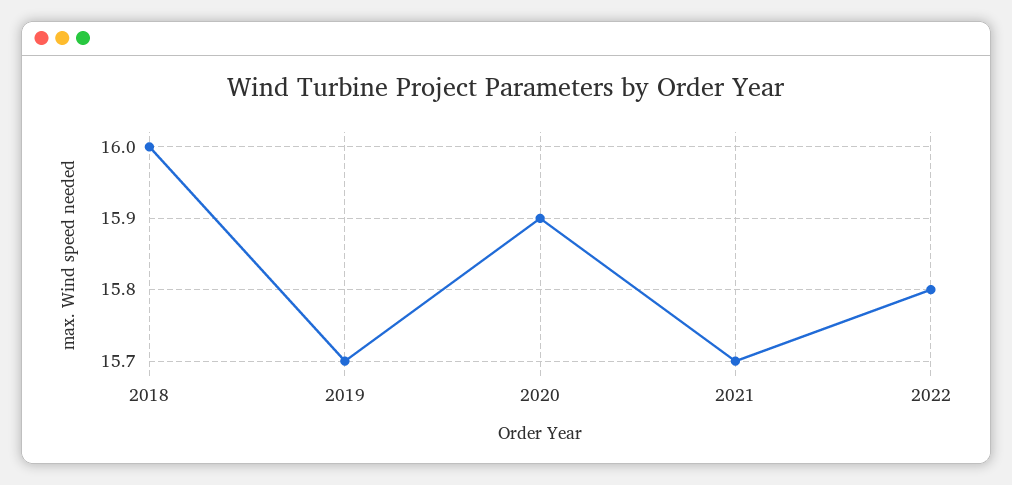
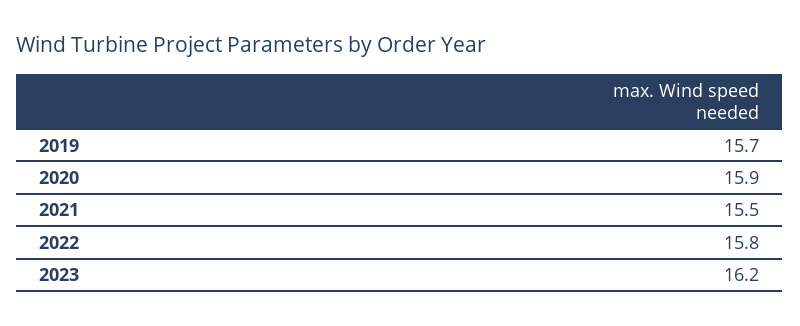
2018: 16 -> none
2021: 15.7 -> 15.5
2023: none -> 16.2

